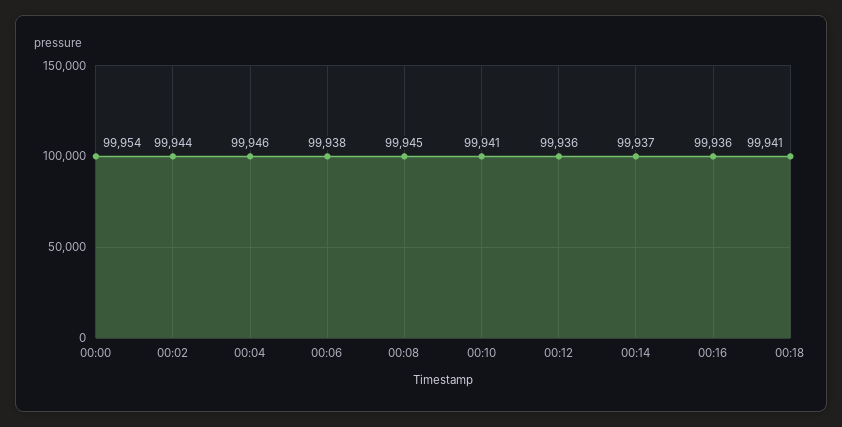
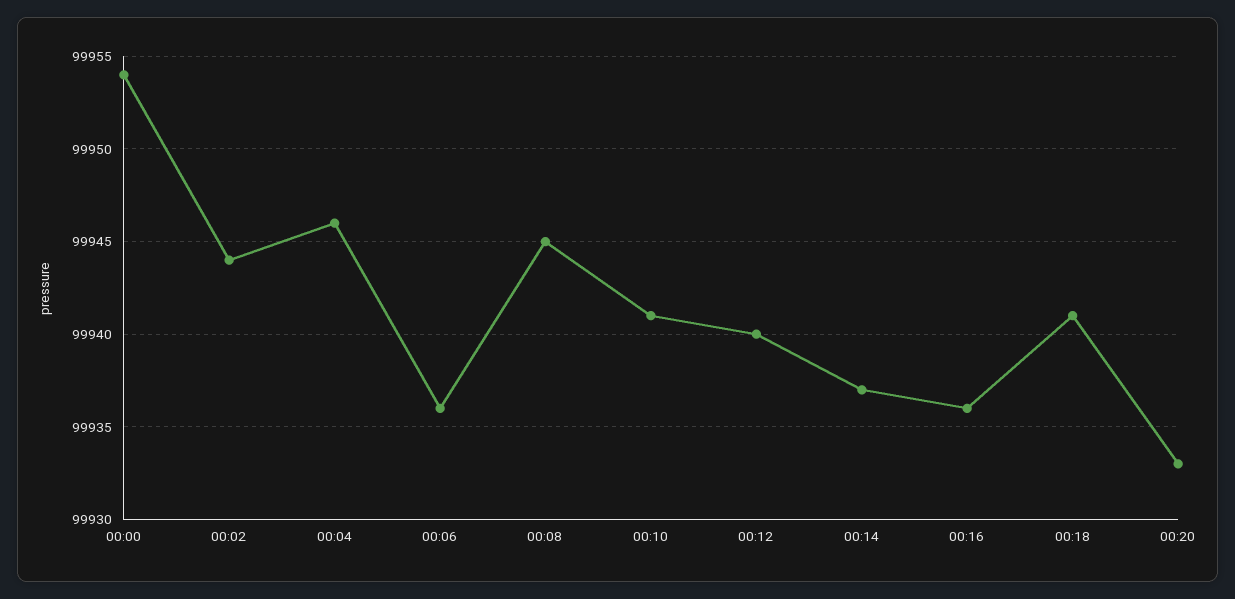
00:06: 99938 -> 99936
00:12: 99936 -> 99940
00:20: none -> 99933

